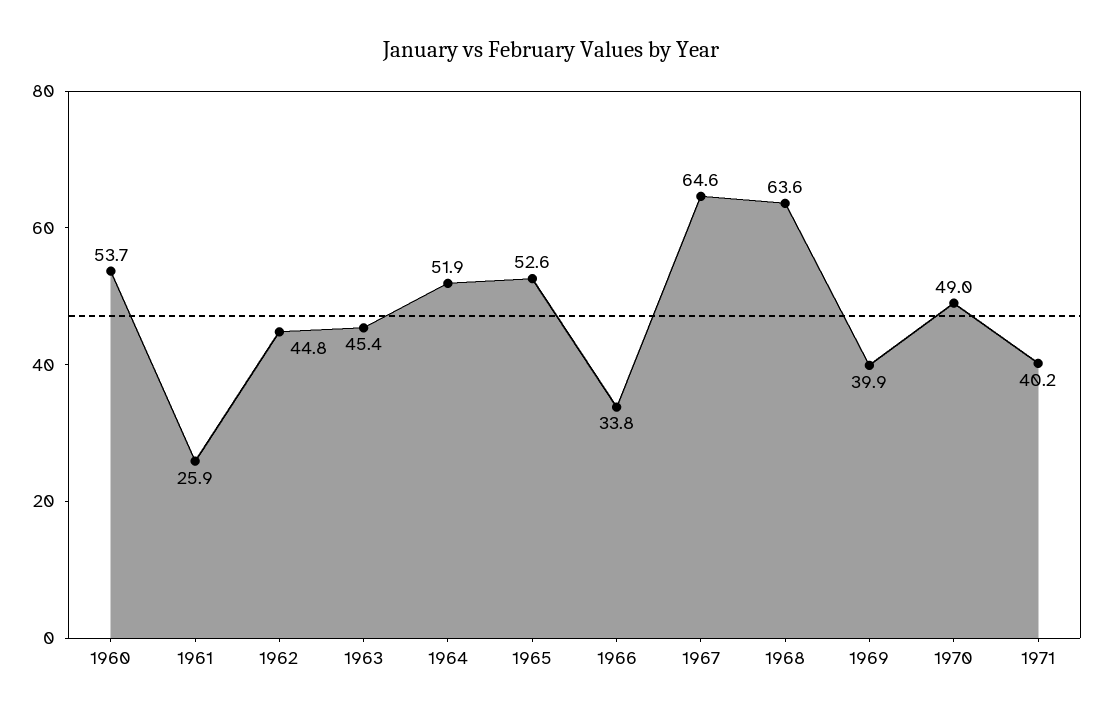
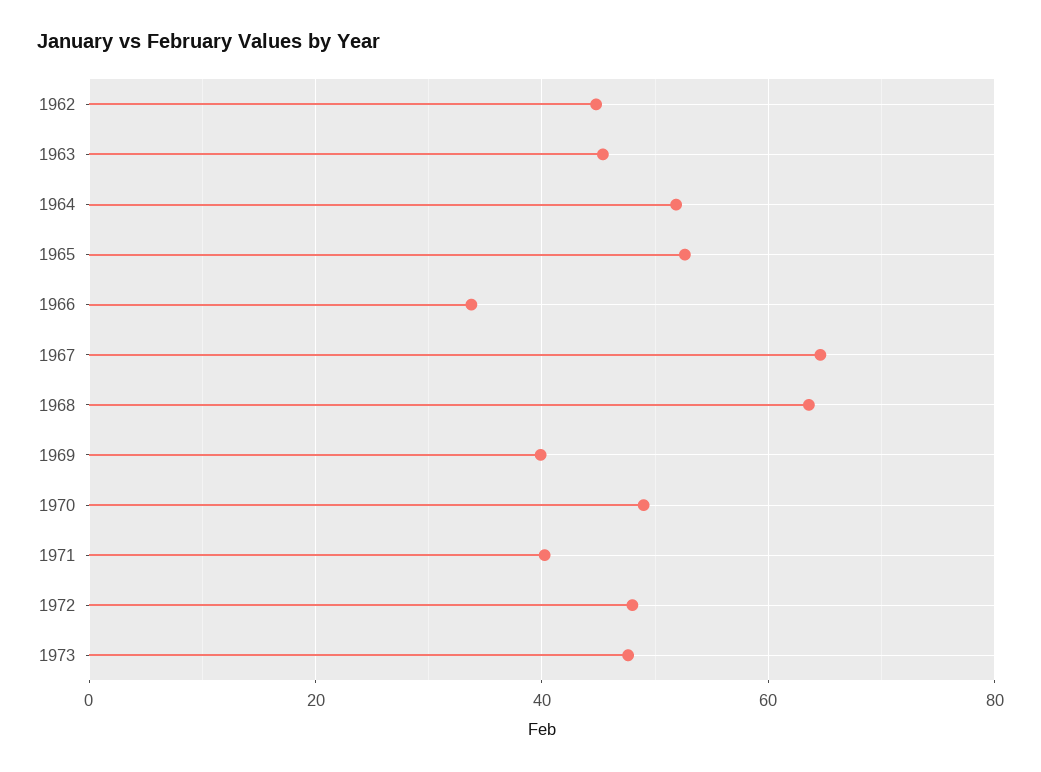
1960: 53.7 -> none
1961: 25.9 -> none
1972: none -> 48
1973: none -> 48

